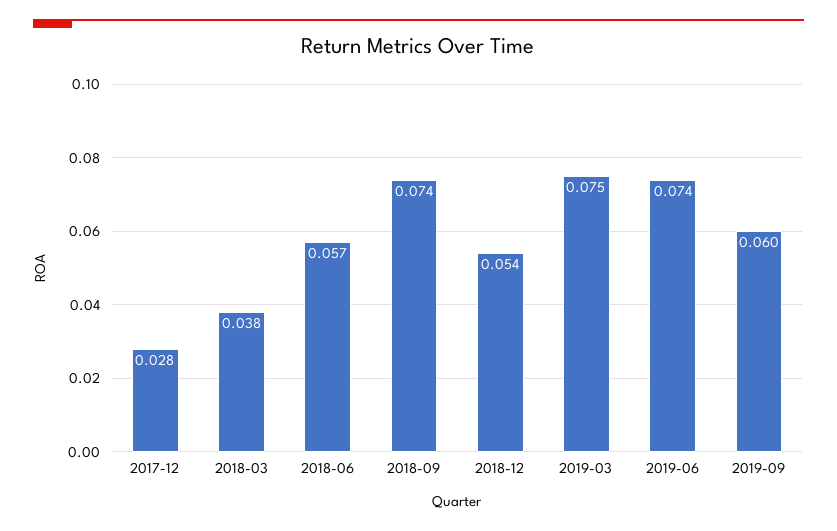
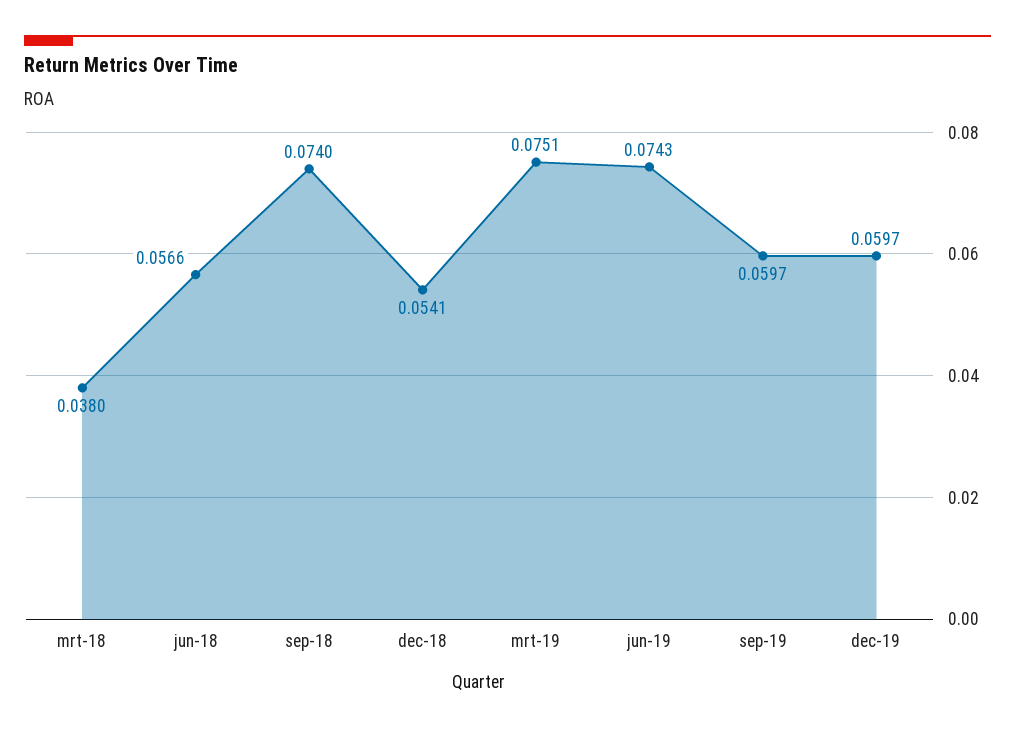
2017-12: 0.028 -> none
dec-19: none -> 0.0597

